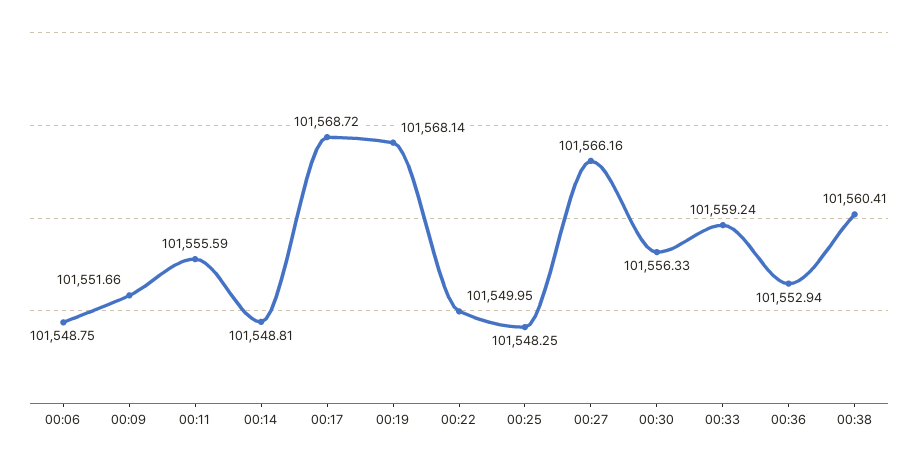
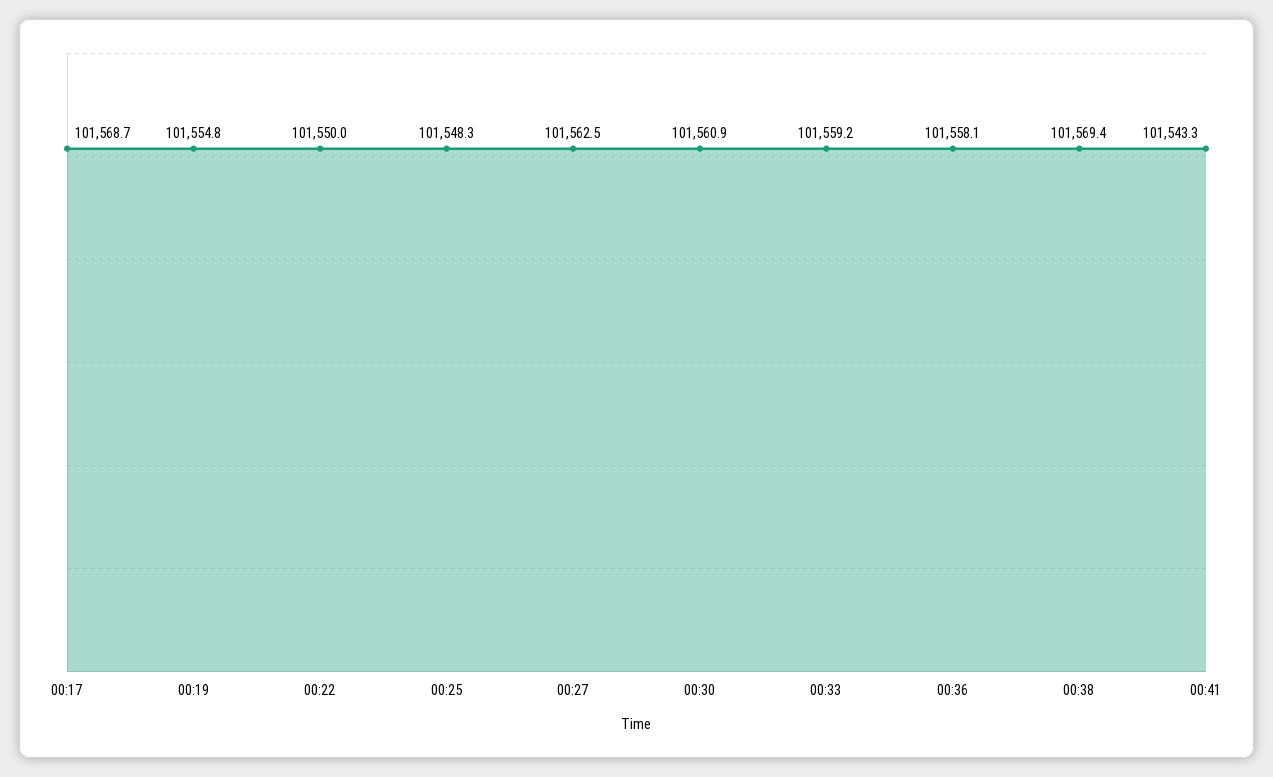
00:06: 101548.75 -> none
00:09: 101551.66 -> none
00:11: 101555.59 -> none
00:14: 101548.81 -> none
00:19: 101568.14 -> 101554.8
00:27: 101566.16 -> 101562.5
00:30: 101556.33 -> 101560.9
00:36: 101552.94 -> 101558.1
00:38: 101560.41 -> 101569.4
00:41: none -> 101543.3

